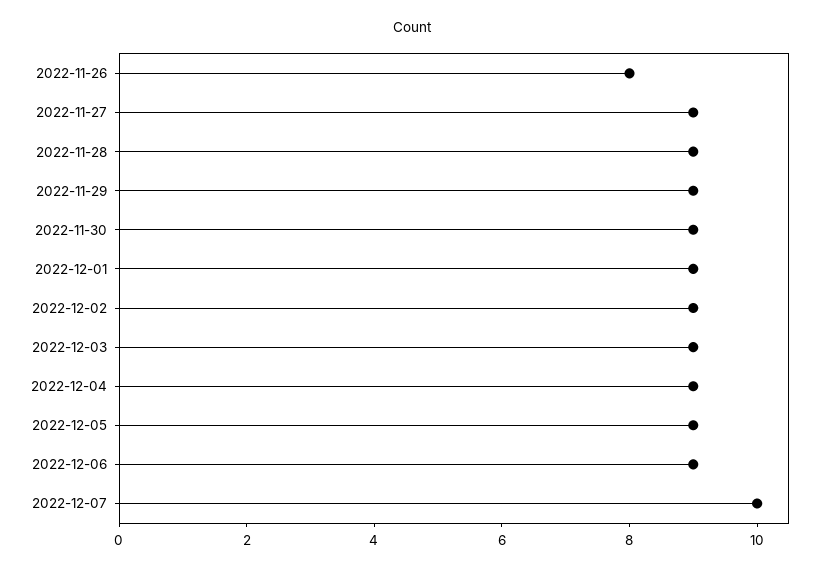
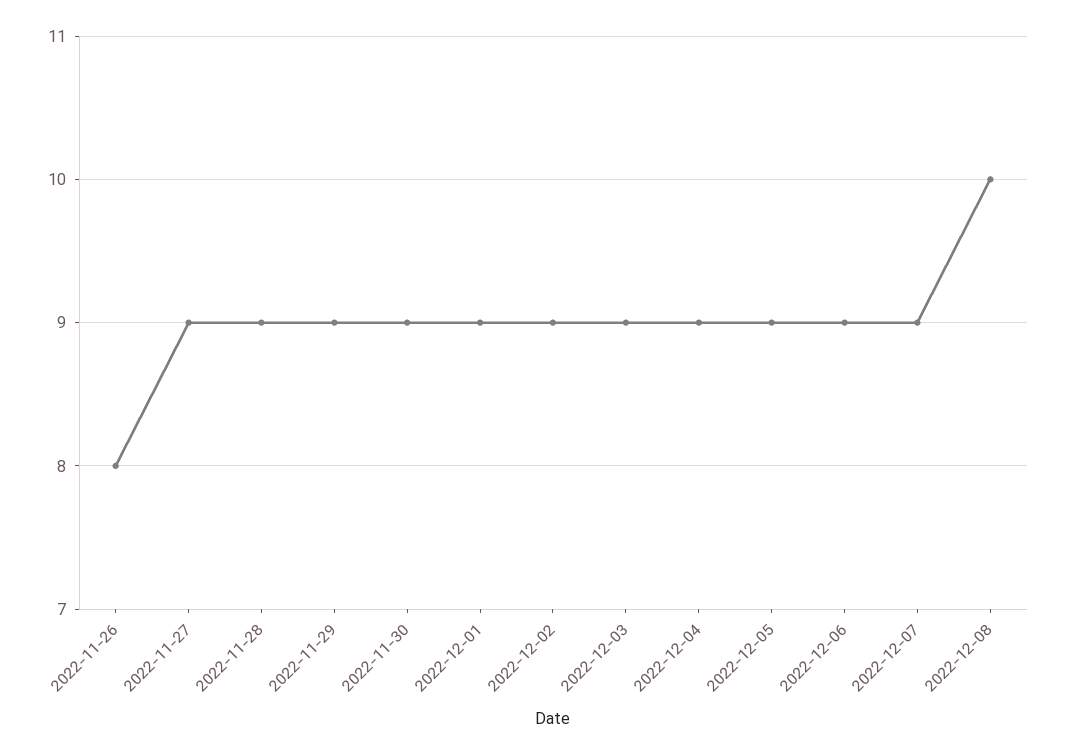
2022-12-07: 10 -> 9
2022-12-08: none -> 10

